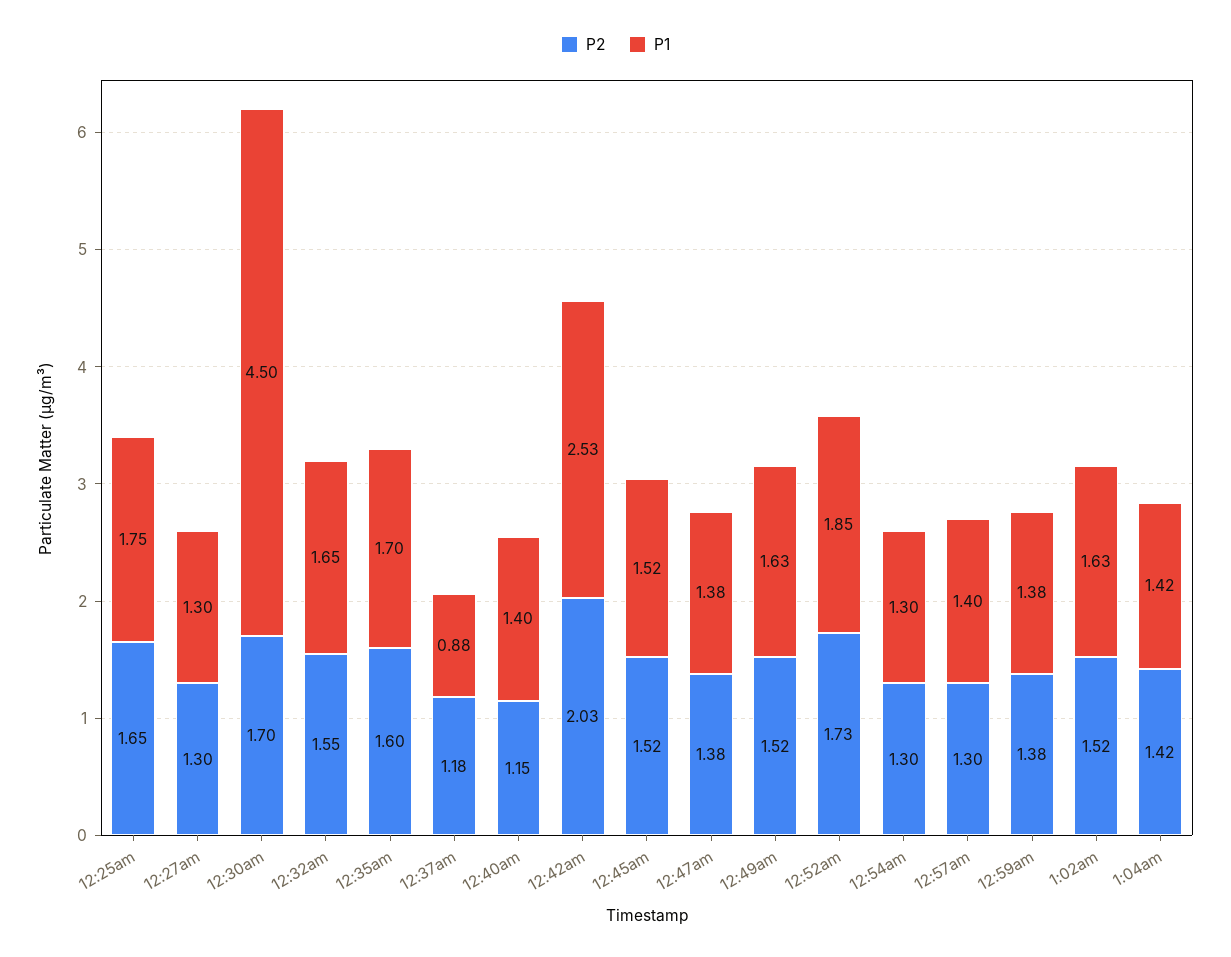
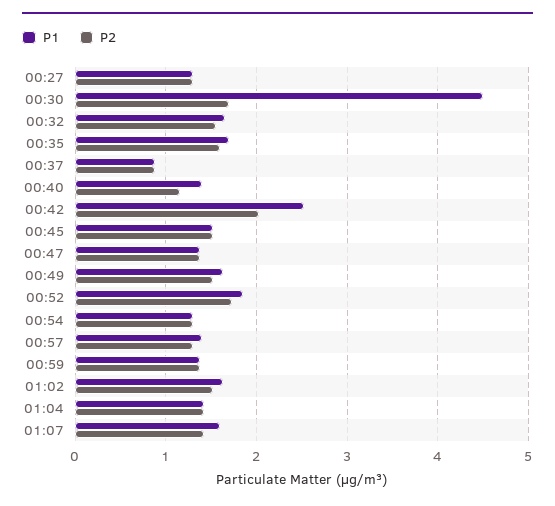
P2, 12:25am: 1.65 -> none
P1, 12:25am: 1.75 -> none
P2, 12:37am: 1.18 -> 0.9
P1, 01:07: none -> 1.6
P2, 01:07: none -> 1.4

